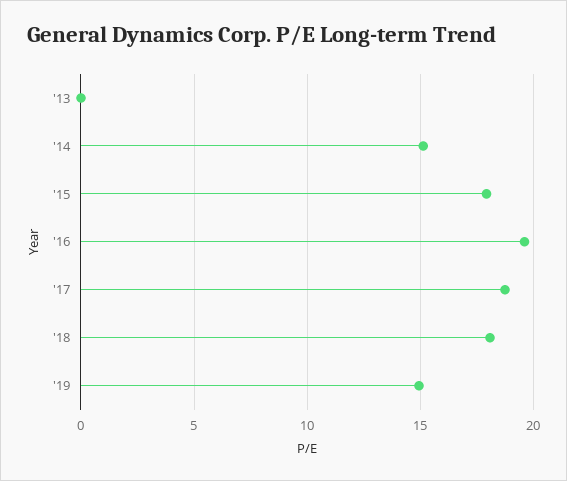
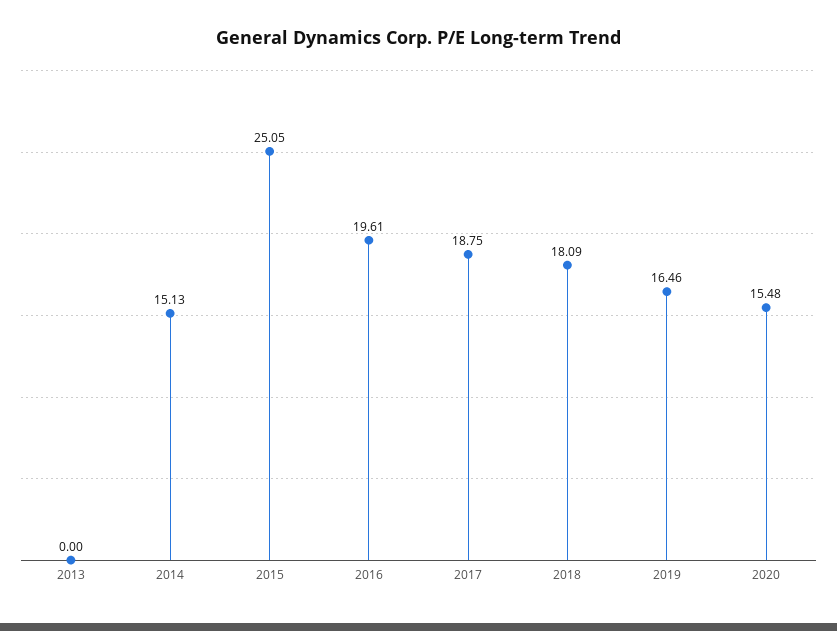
'15: 18 -> 25.05
'19: 15 -> 16.46
2020: none -> 15.48

